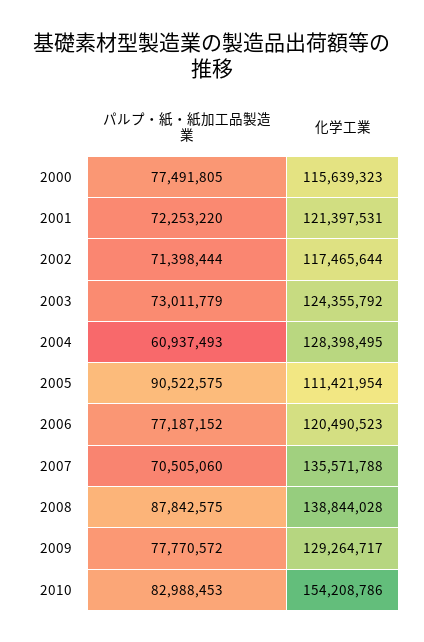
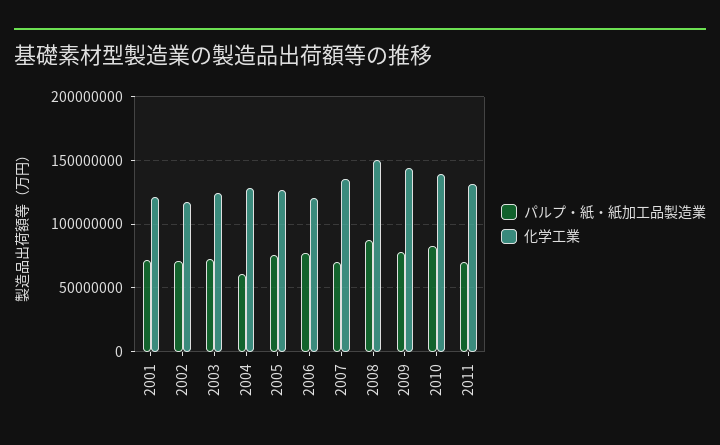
パルプ・紙・紙加工品製造業, 2000: 77491805 -> none
化学工業, 2000: 115639323 -> none
パルプ・紙・紙加工品製造業, 2005: 90522575 -> 75000000
化学工業, 2005: 111421954 -> 125000000
化学工業, 2008: 138844028 -> 150000000
化学工業, 2009: 129264717 -> 145000000
化学工業, 2010: 154208786 -> 140000000
パルプ・紙・紙加工品製造業, 2011: none -> 70000000
化学工業, 2011: none -> 130000000

